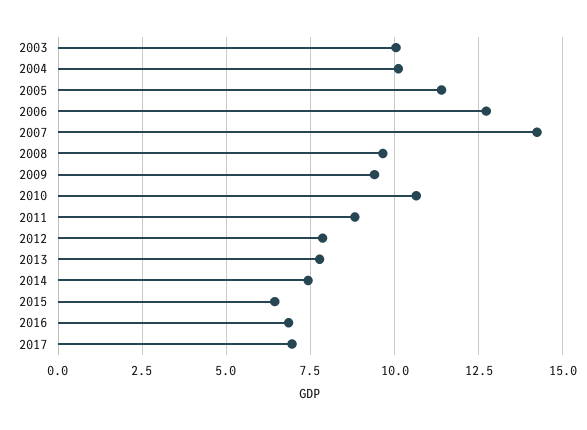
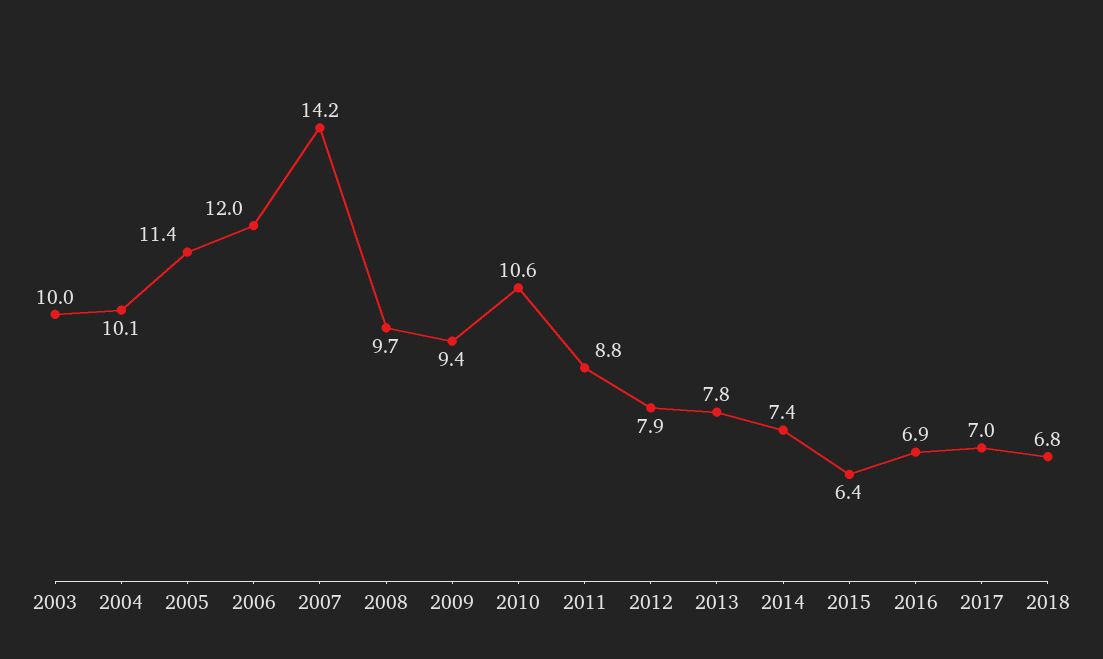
2006: 12.75 -> 12
2018: none -> 6.8

